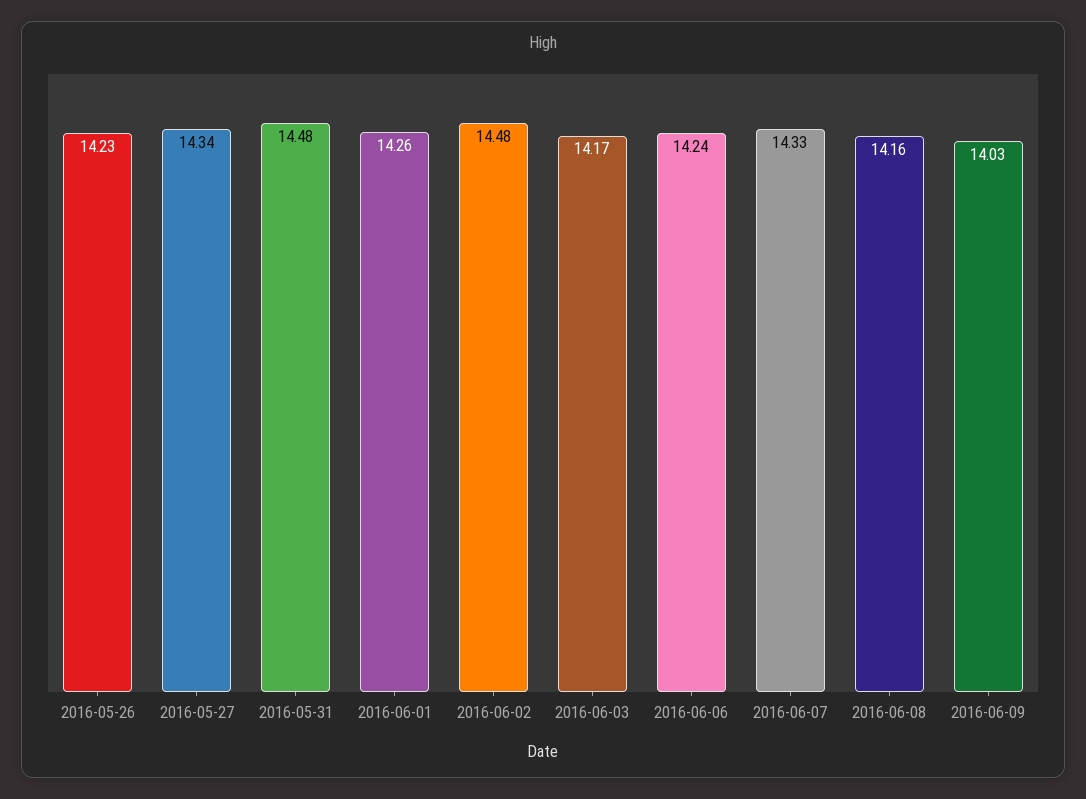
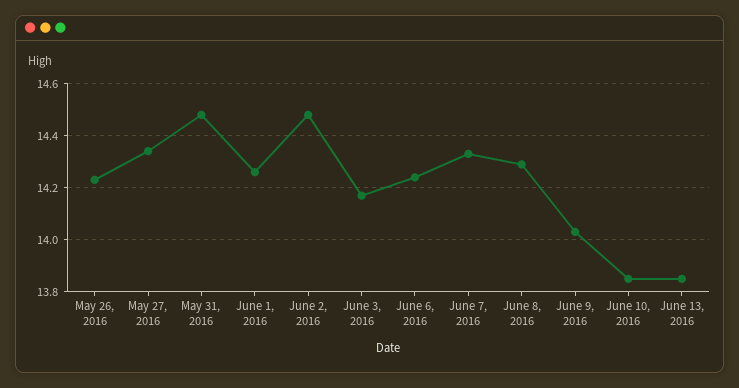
2016-06-08: 14.16 -> 14.3
June 10, 2016: none -> 13.85
June 13, 2016: none -> 13.85

